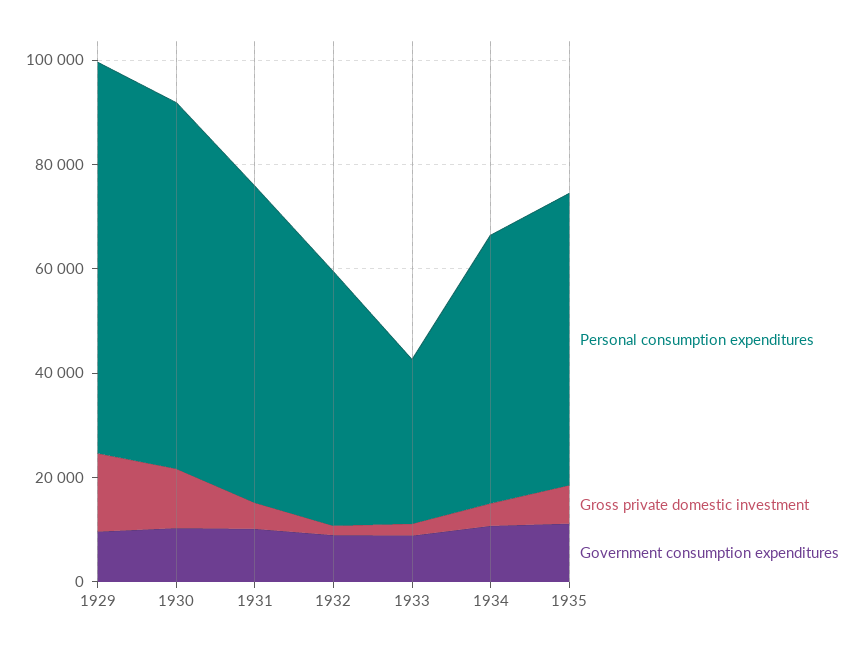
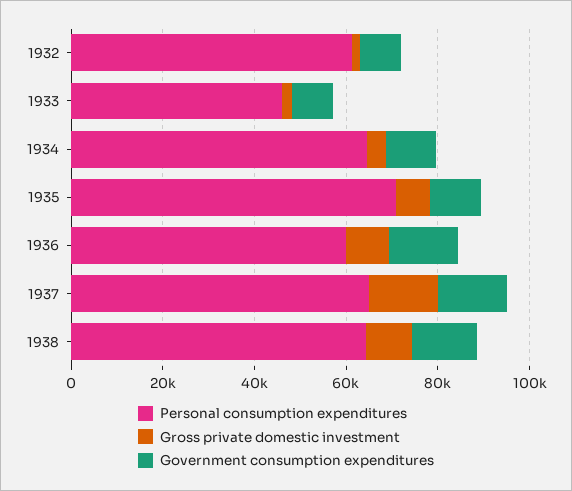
Personal consumption expenditures, 1929: 75000 -> none
Gross private domestic investment, 1929: 15000 -> none
Government consumption expenditures, 1929: 10000 -> none
Personal consumption expenditures, 1930: 70000 -> none
Gross private domestic investment, 1930: 10000 -> none
Government consumption expenditures, 1930: 10000 -> none
Personal consumption expenditures, 1931: 60000 -> none
Gross private domestic investment, 1931: 5000 -> none
Government consumption expenditures, 1931: 10000 -> none
Personal consumption expenditures, 1932: 50000 -> 60000
Personal consumption expenditures, 1933: 30000 -> 45000
Personal consumption expenditures, 1934: 50000 -> 65000
Personal consumption expenditures, 1935: 55000 -> 70000
Personal consumption expenditures, 1936: none -> 60000
Gross private domestic investment, 1936: none -> 10000
Government consumption expenditures, 1936: none -> 15000
Personal consumption expenditures, 1937: none -> 65000
Gross private domestic investment, 1937: none -> 15000
Government consumption expenditures, 1937: none -> 15000
Personal consumption expenditures, 1938: none -> 65000
Gross private domestic investment, 1938: none -> 10000
Government consumption expenditures, 1938: none -> 15000

